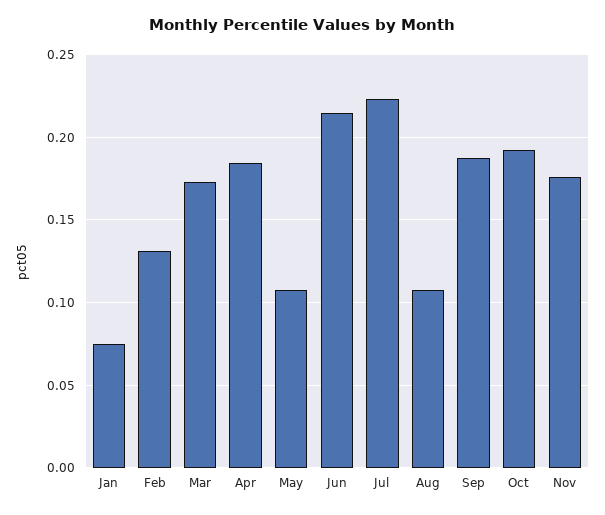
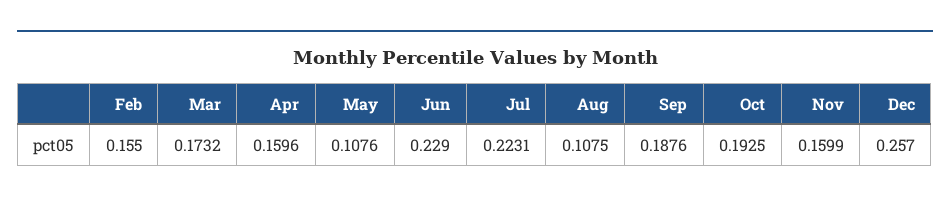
Jan: 0.075 -> none
Feb: 0.13 -> 0.155
Apr: 0.185 -> 0.1596
Jun: 0.215 -> 0.229
Nov: 0.175 -> 0.1599
Dec: none -> 0.257

